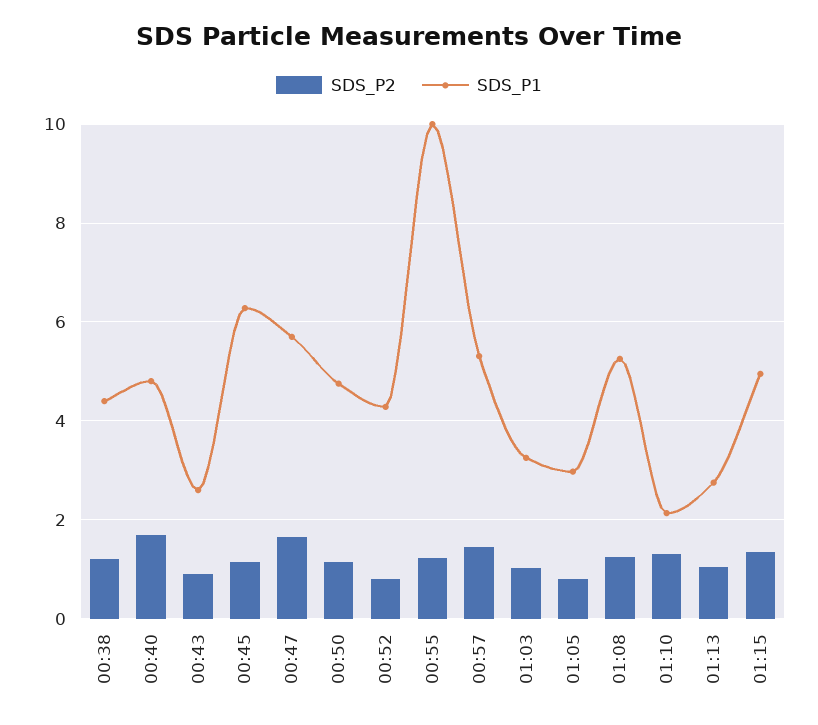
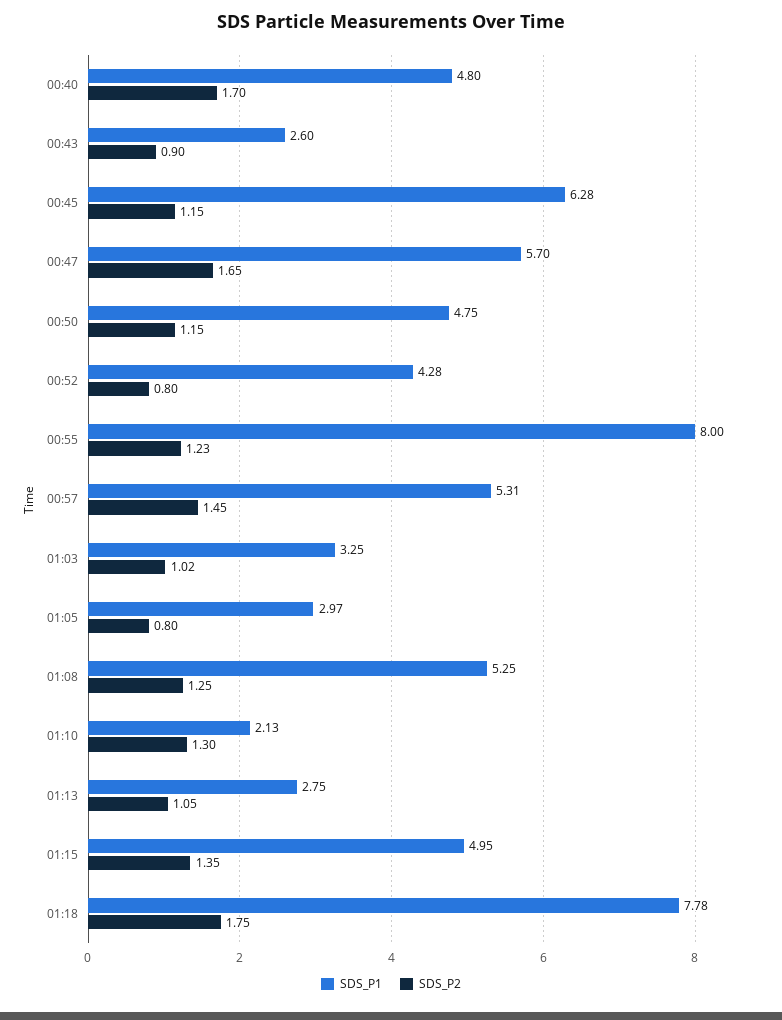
SDS_P2, 00:38: 1.2 -> none
SDS_P1, 00:38: 4.4 -> none
SDS_P1, 00:55: 10 -> 8
SDS_P1, 01:18: none -> 7.78
SDS_P2, 01:18: none -> 1.75

